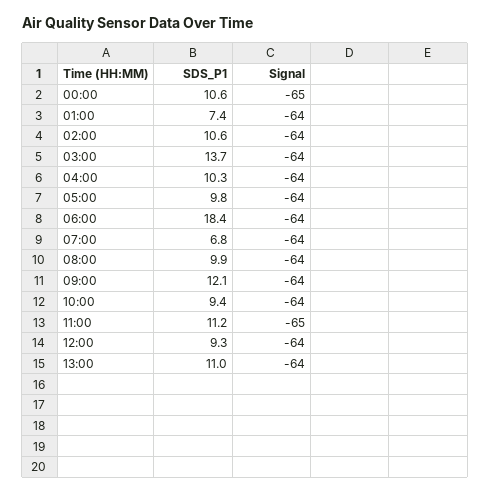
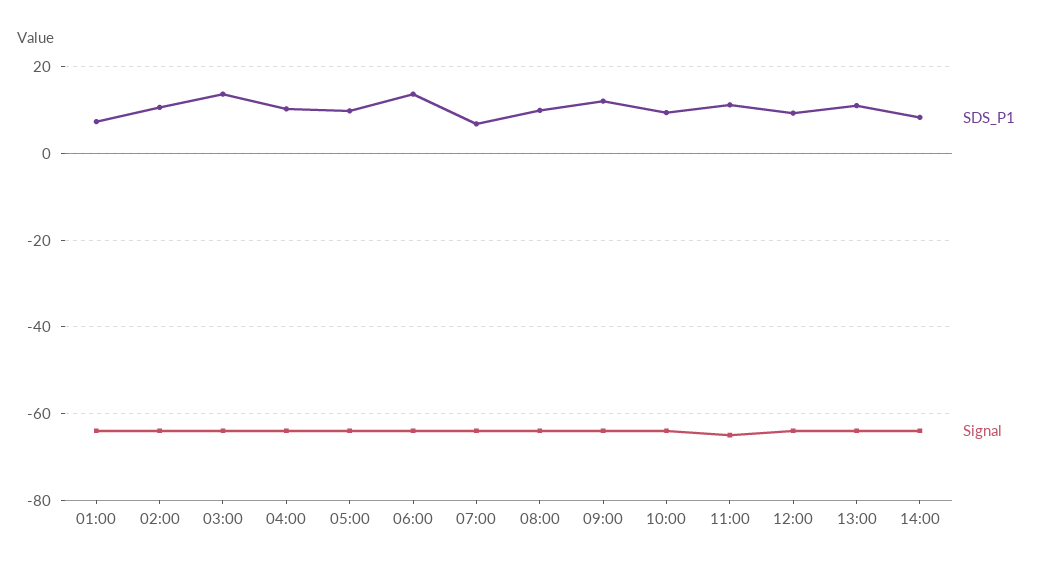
SDS_P1, 00:00: 10.6 -> none
Signal, 00:00: -65 -> none
SDS_P1, 06:00: 18.4 -> 14
SDS_P1, 14:00: none -> 8
Signal, 14:00: none -> -64

